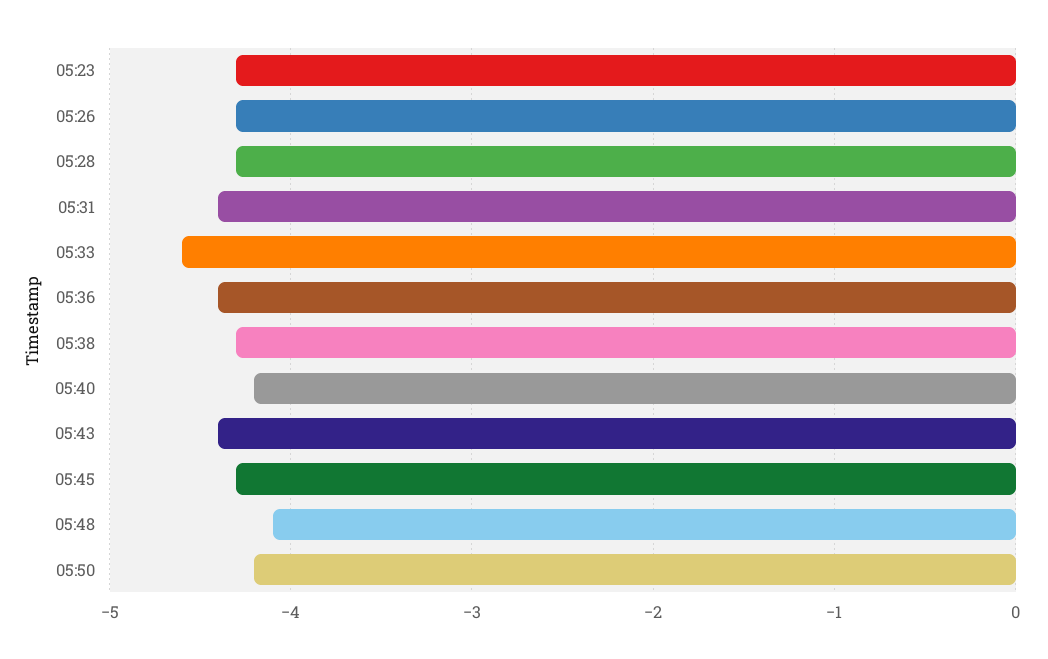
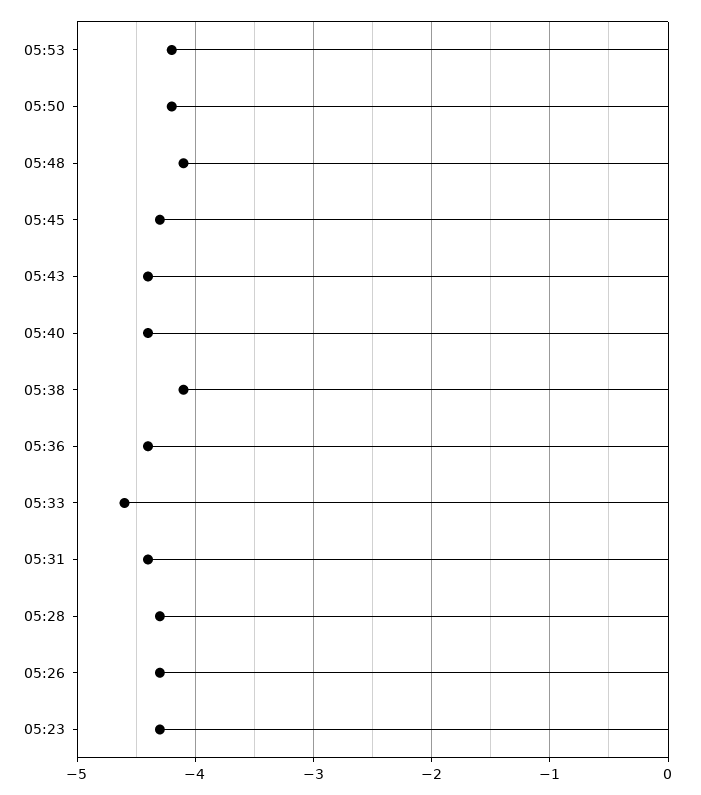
05:38: -4.3 -> -4.1
05:40: -4.2 -> -4.4
05:53: none -> -4.2

